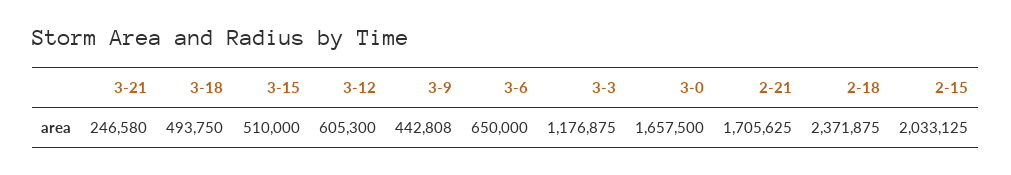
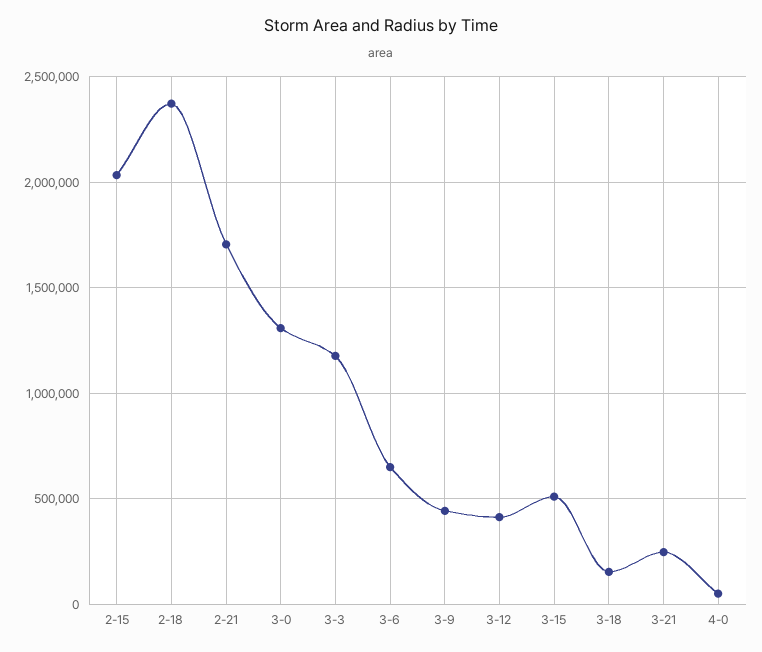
3-18: 493750 -> 150000
3-12: 605300 -> 400000
3-0: 1657500 -> 1300000
4-0: none -> 50000

